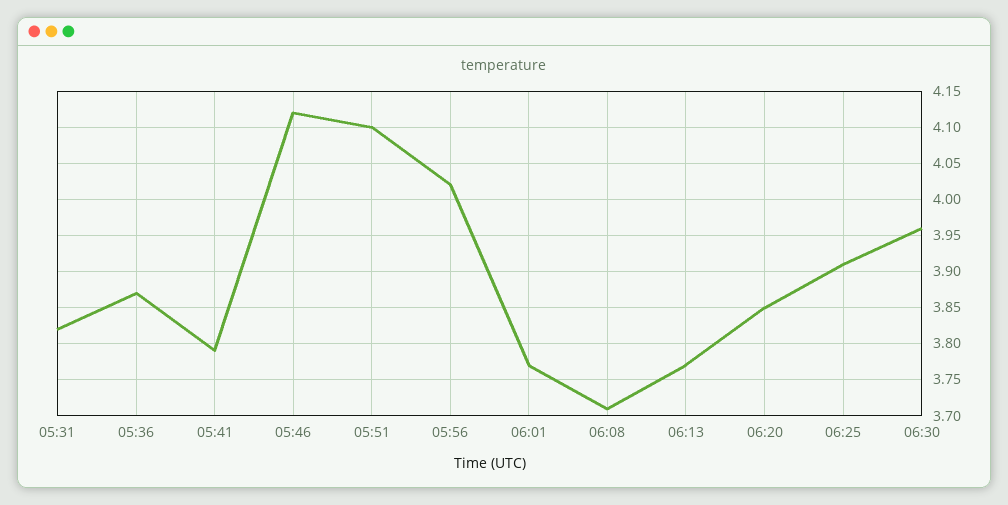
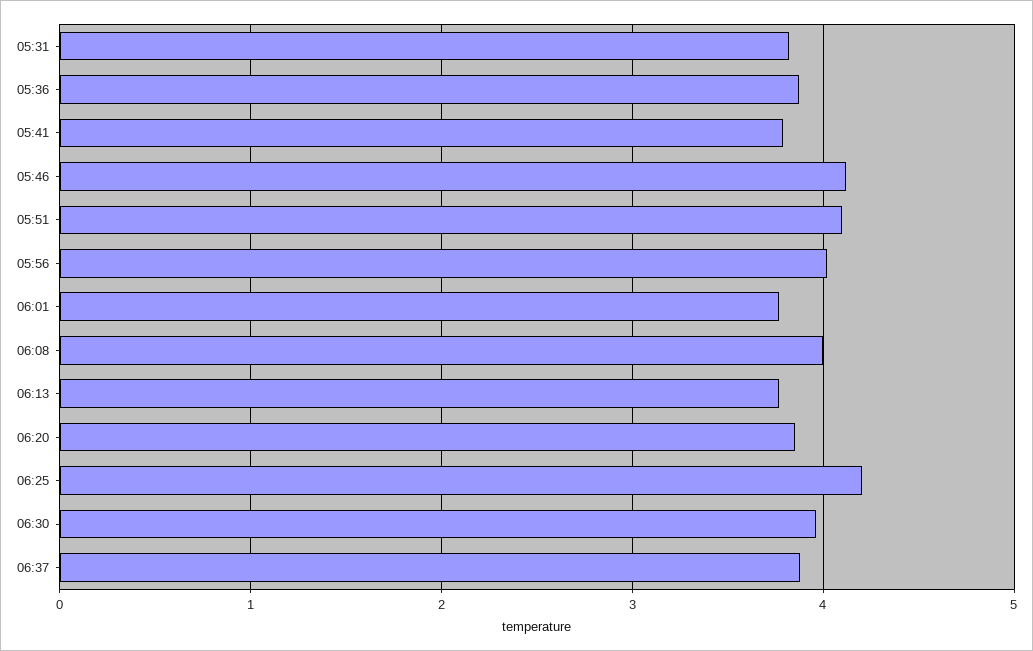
06:08: 3.71 -> 4
06:25: 3.91 -> 4.2
06:37: none -> 3.9

